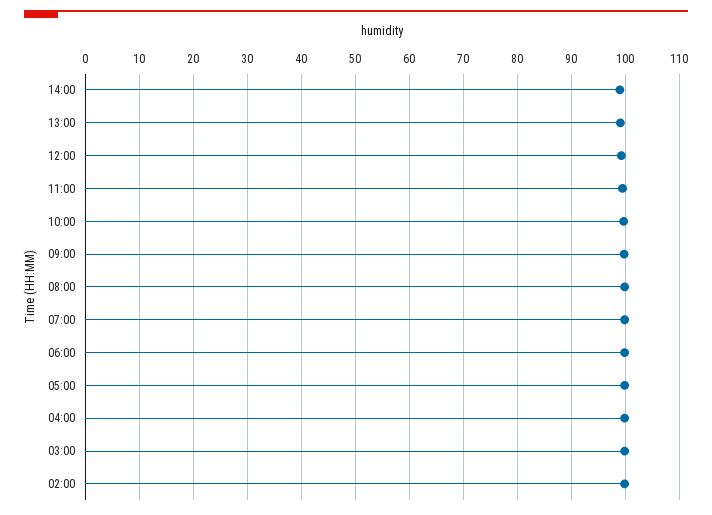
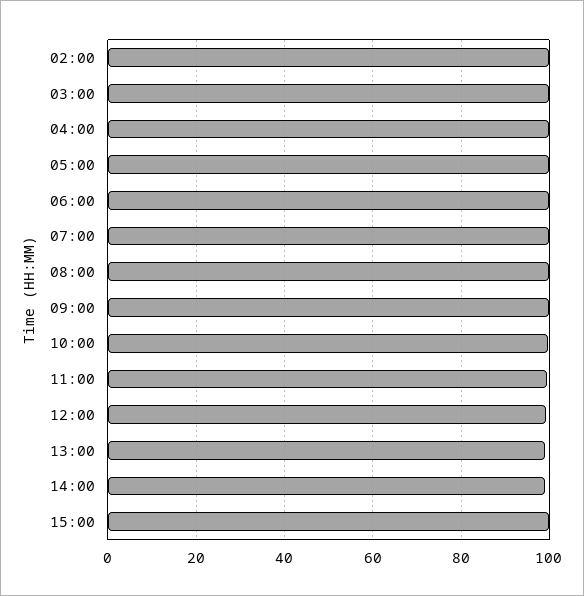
15:00: none -> 100

